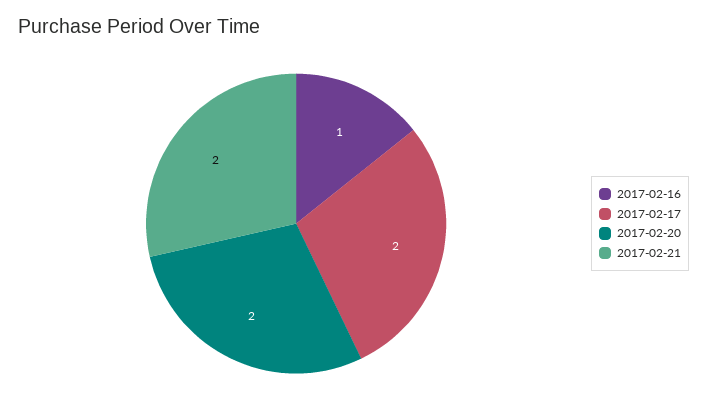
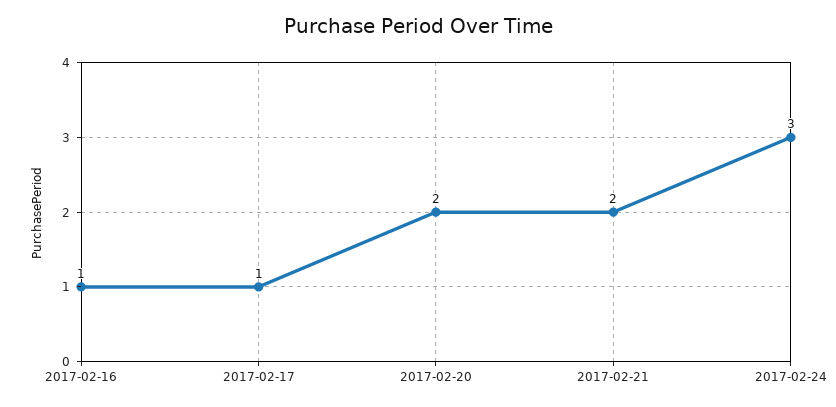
2017-02-17: 2 -> 1
2017-02-24: none -> 3

